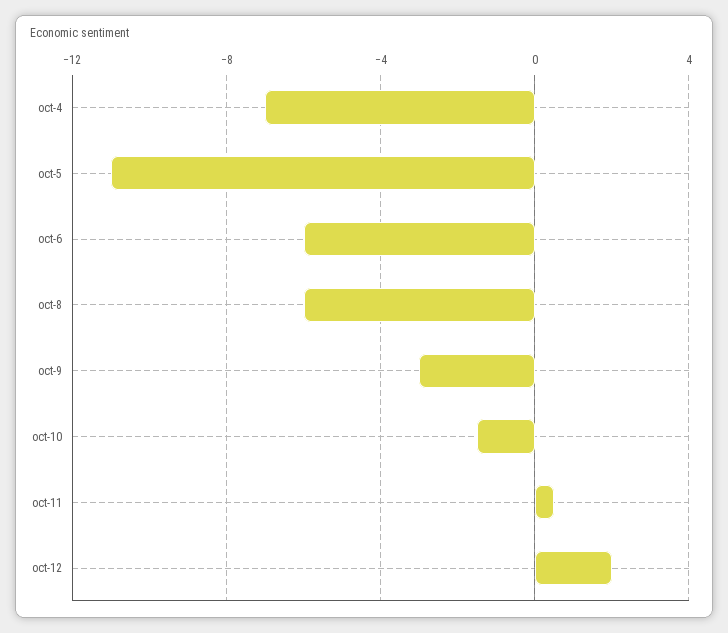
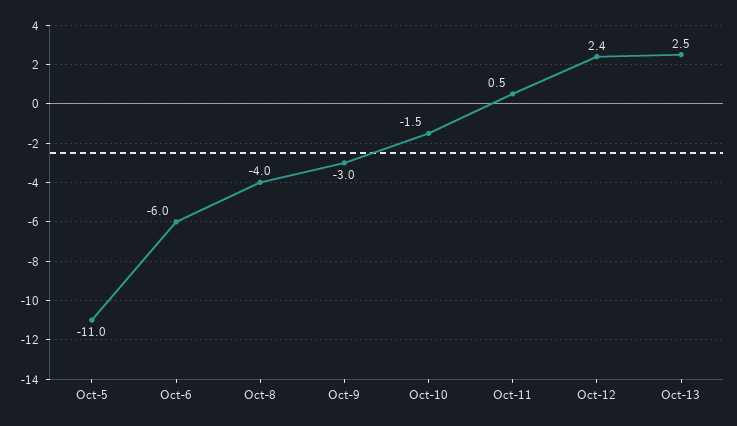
oct-4: -7 -> none
oct-8: -6 -> -4
oct-12: 2 -> 2.4
Oct-13: none -> 2.5

